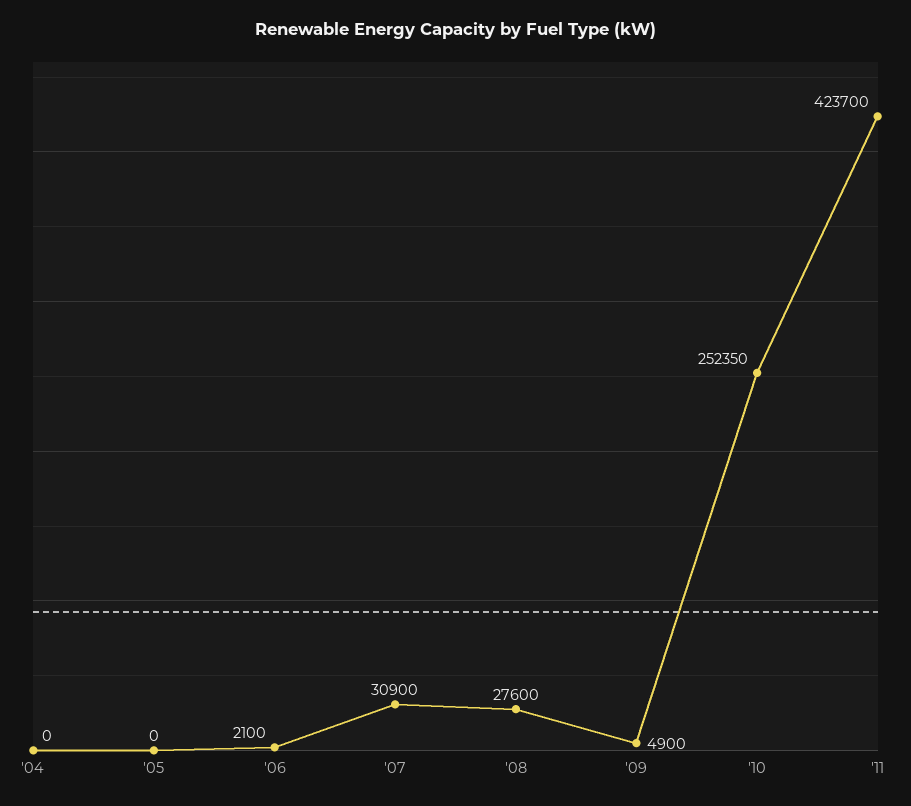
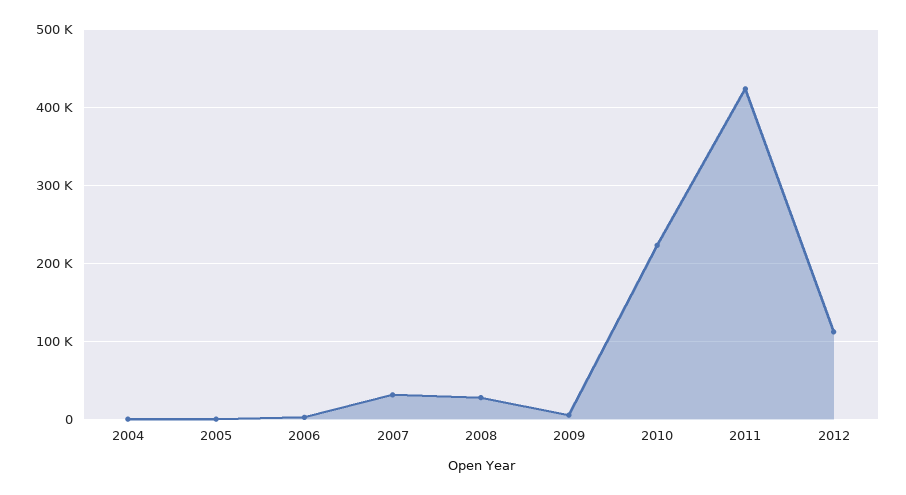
'10: 252350 -> 220000
2012: none -> 110000

